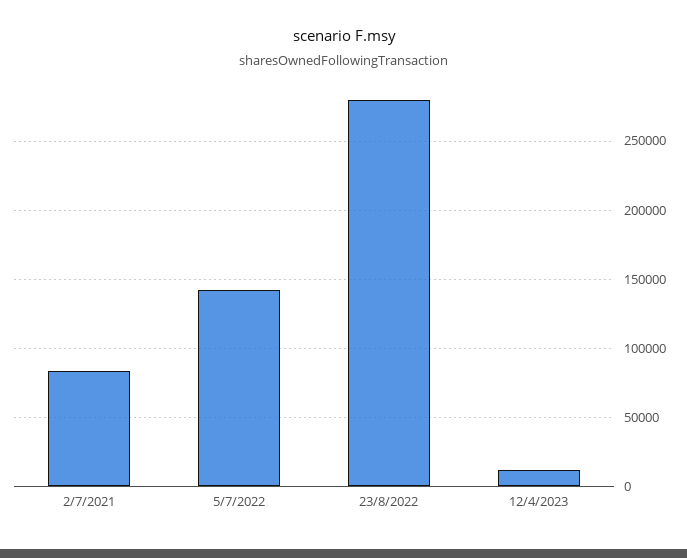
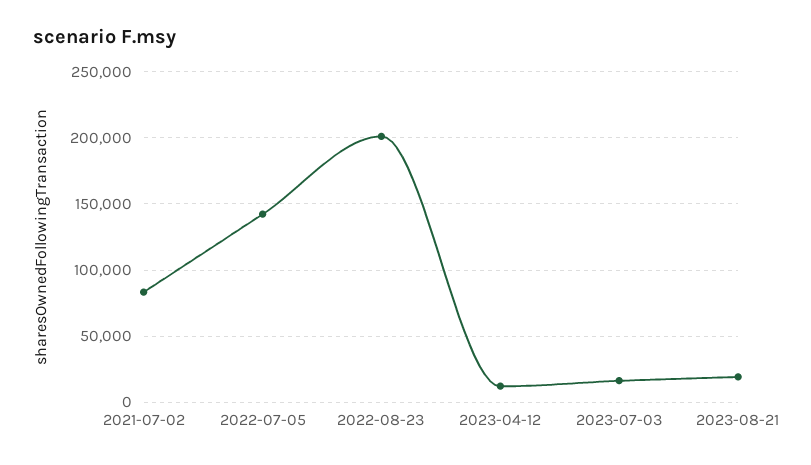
23/8/2022: 280000 -> 200000
2023-07-03: none -> 15000
2023-08-21: none -> 20000

